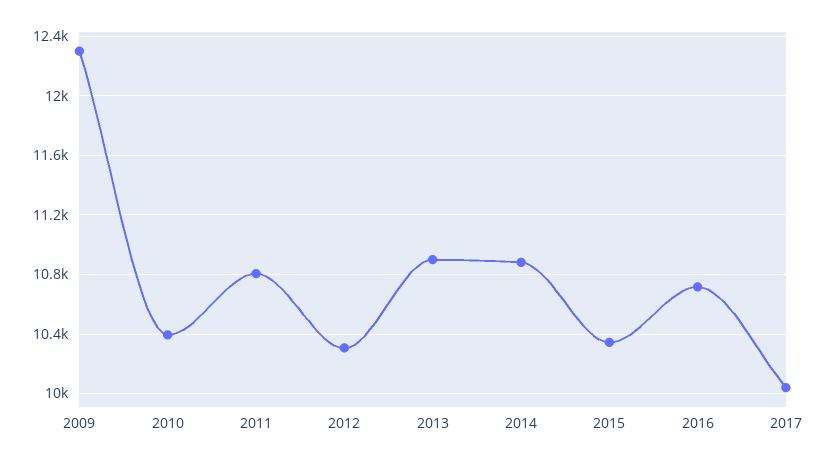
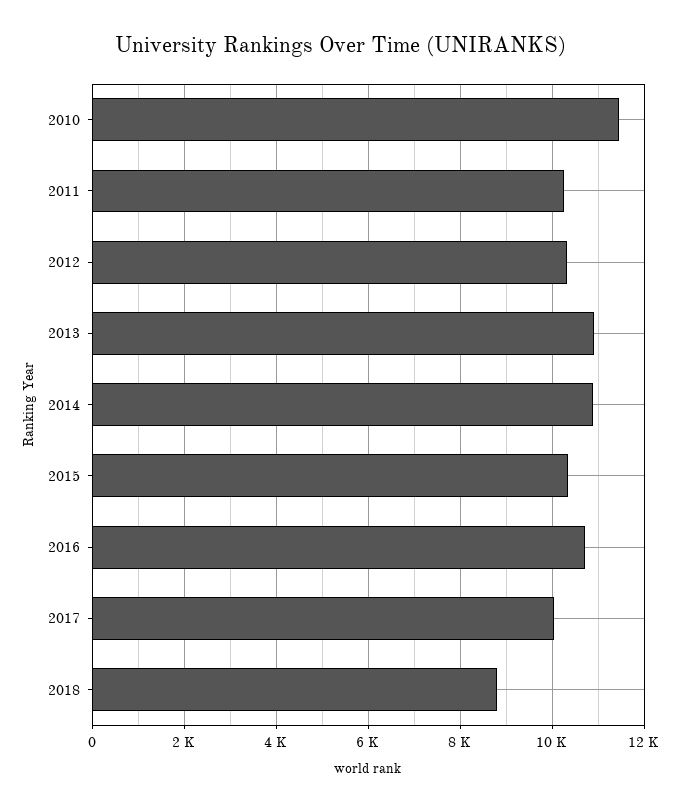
2009: 12300 -> none
2010: 10400 -> 11400
2011: 10800 -> 10200
2018: none -> 8800

